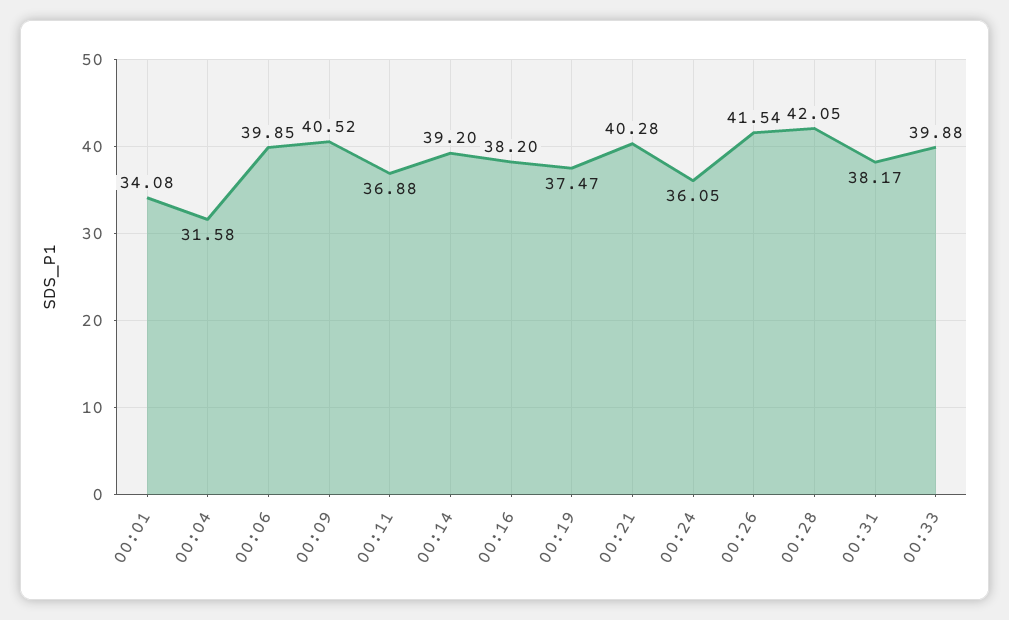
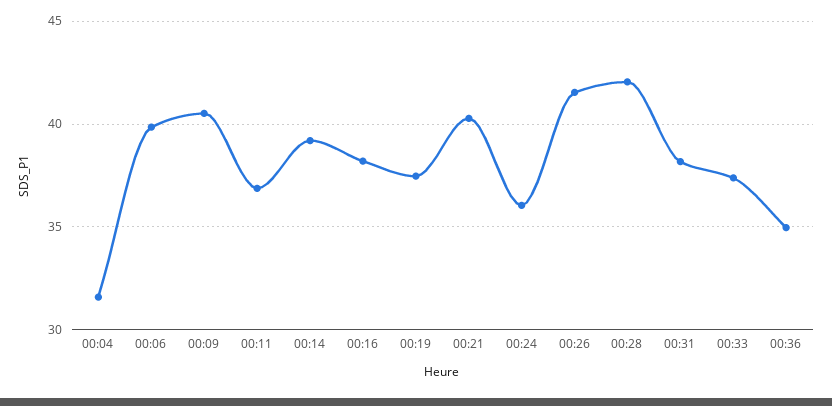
00:01: 34.08 -> none
00:33: 39.88 -> 37.5
00:36: none -> 35

